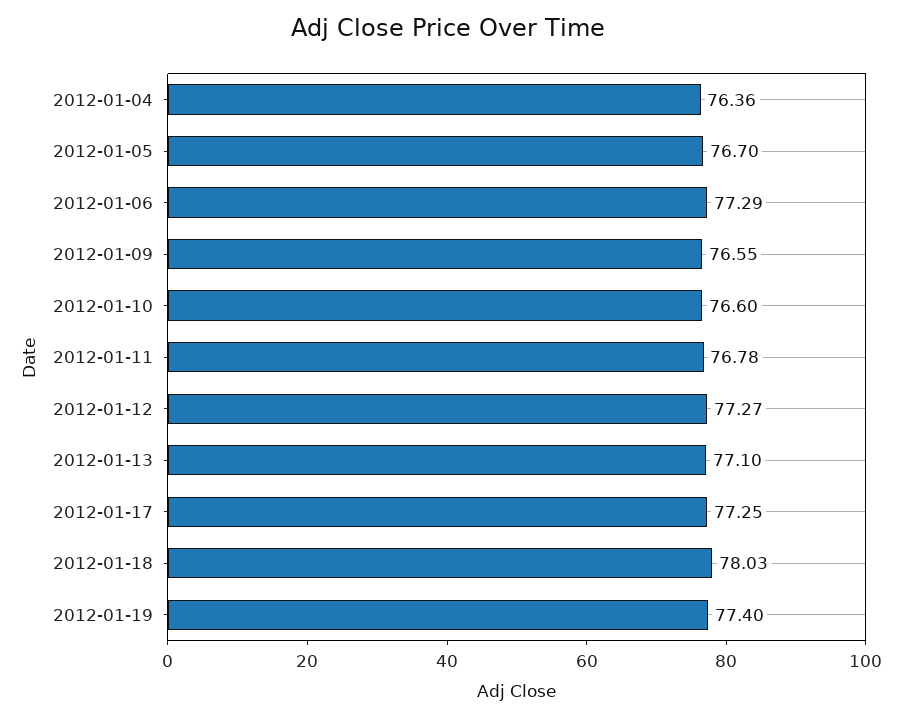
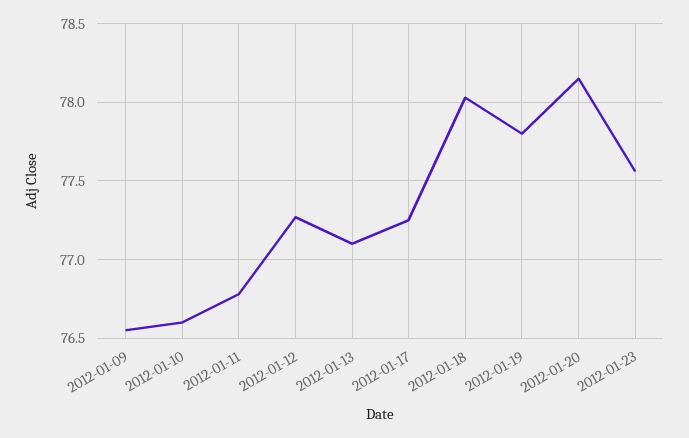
2012-01-04: 76.36 -> none
2012-01-05: 76.7 -> none
2012-01-06: 77.29 -> none
2012-01-19: 77.4 -> 77.8
2012-01-20: none -> 78.15
2012-01-23: none -> 77.55

